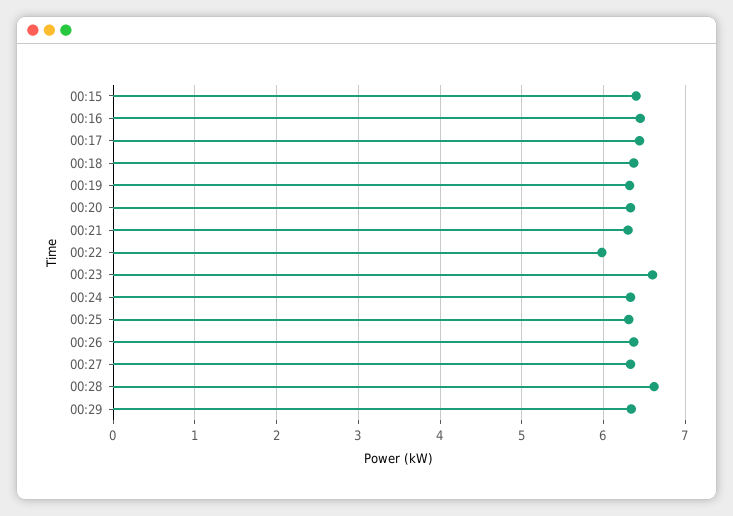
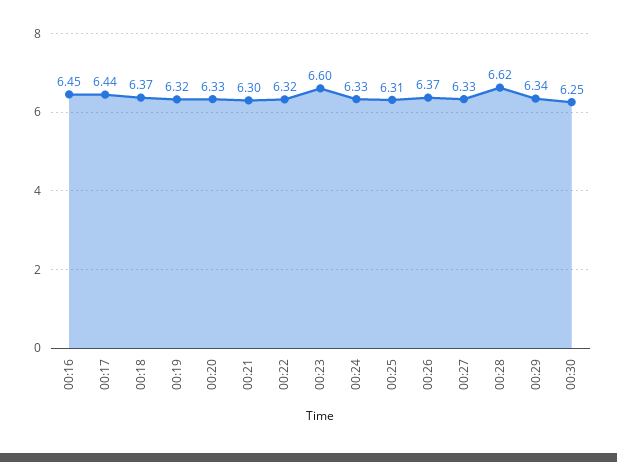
00:15: 6.4 -> none
00:22: 6 -> 6.32
00:30: none -> 6.25

